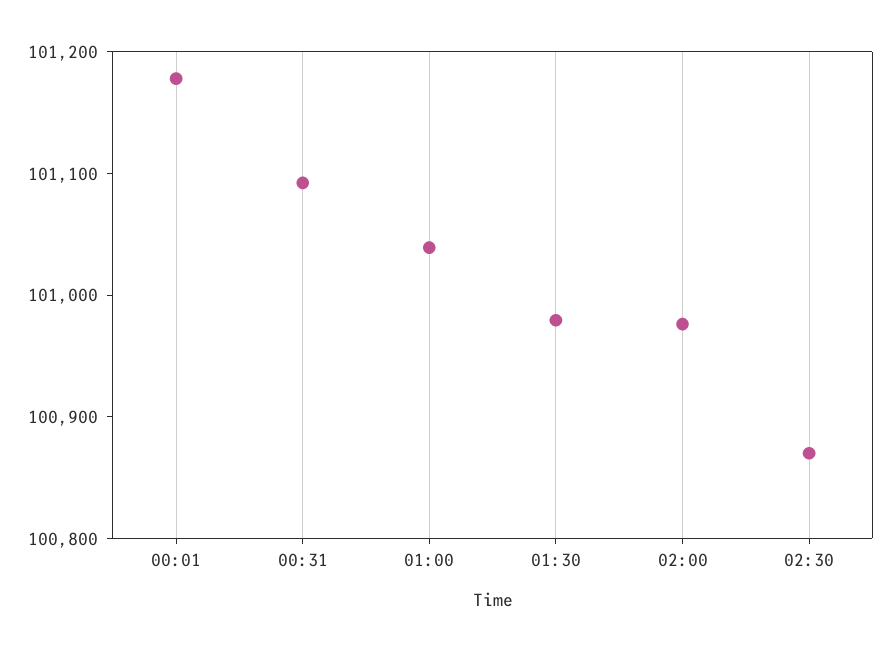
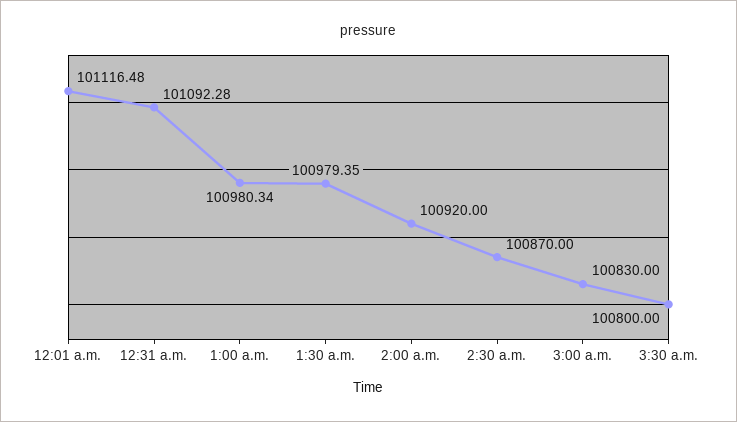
00:01: 101180 -> 101116.48
01:00: 101040 -> 100980.34
02:00: 100980 -> 100920
3:00 a.m.: none -> 100830
3:30 a.m.: none -> 100800

